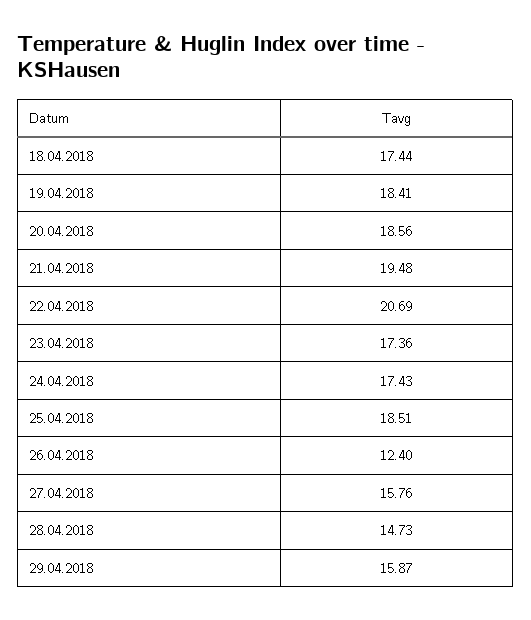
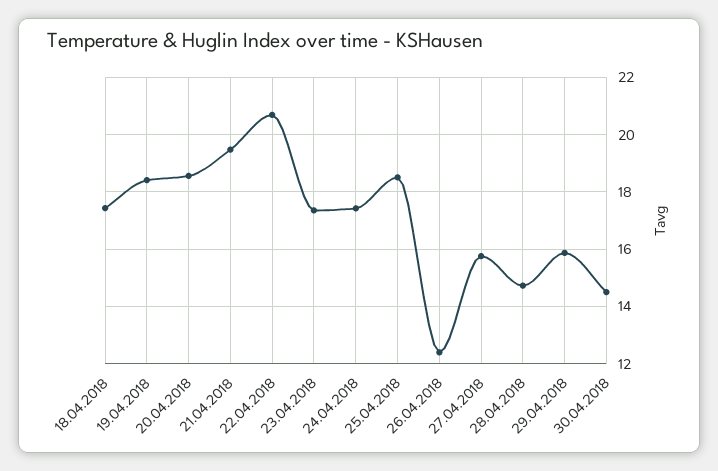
30.04.2018: none -> 14.5

